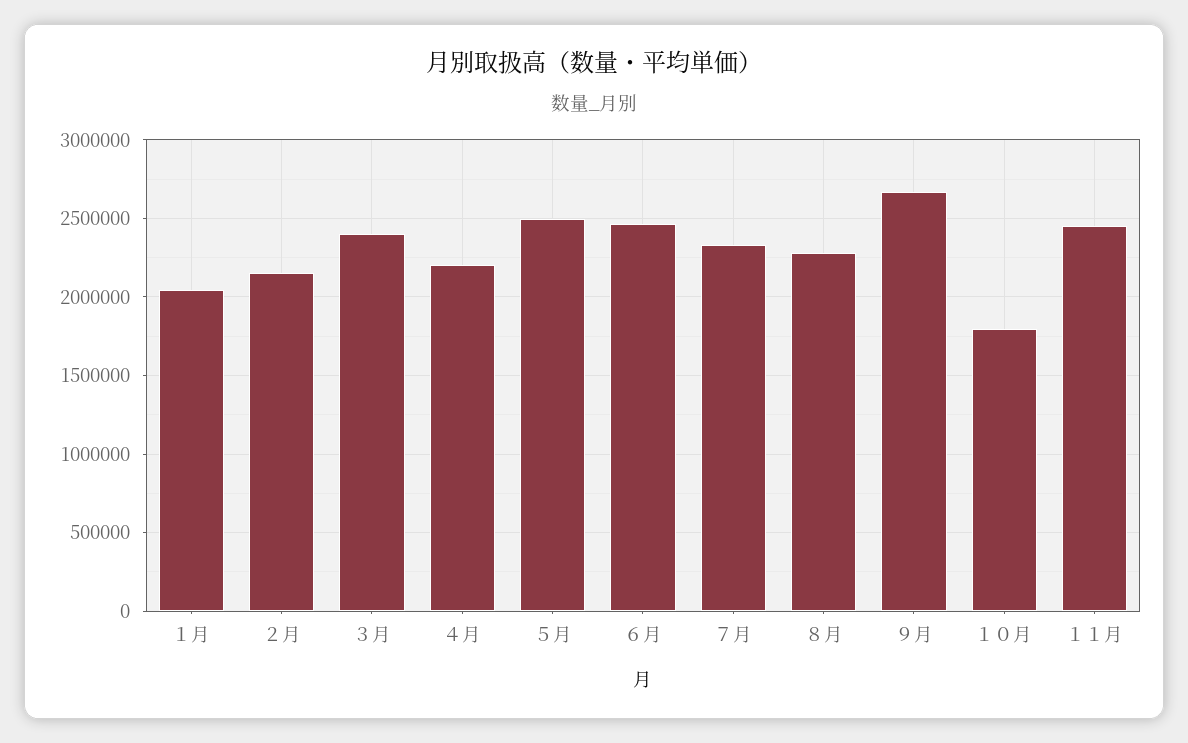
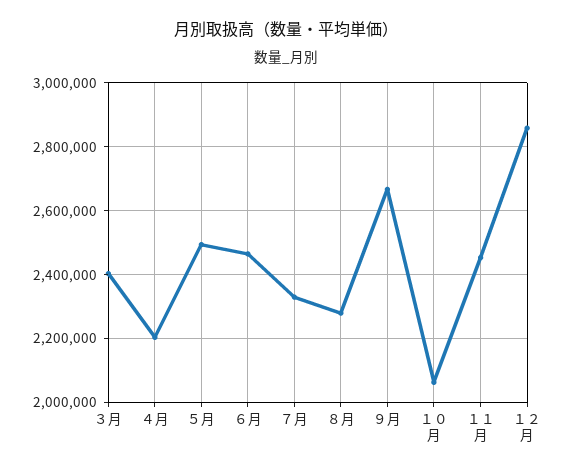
１月: 2050000 -> none
２月: 2150000 -> none
１０月: 1800000 -> 2060000
１２月: none -> 2860000

